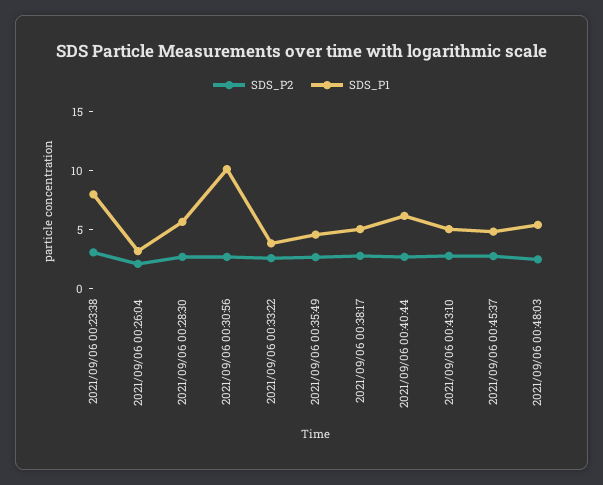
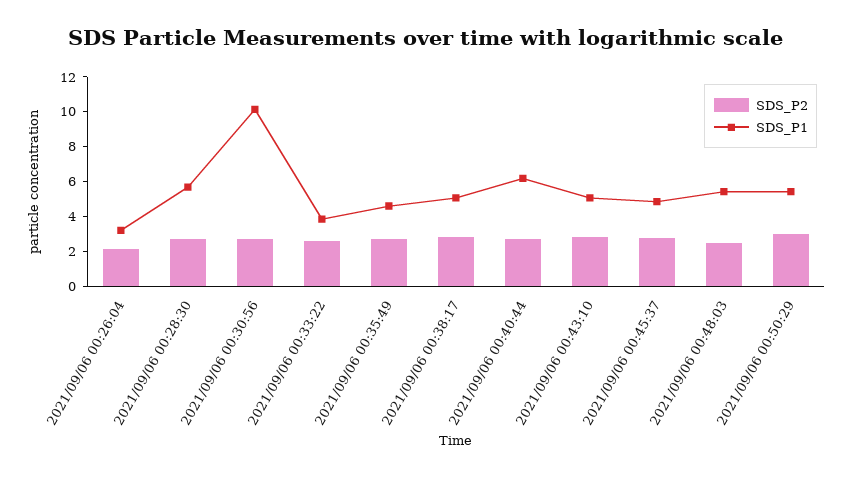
SDS_P2, 2021/09/06 00:23:38: 3 -> none
SDS_P1, 2021/09/06 00:23:38: 8 -> none
SDS_P2, 2021/09/06 00:50:29: none -> 3
SDS_P1, 2021/09/06 00:50:29: none -> 5.5

